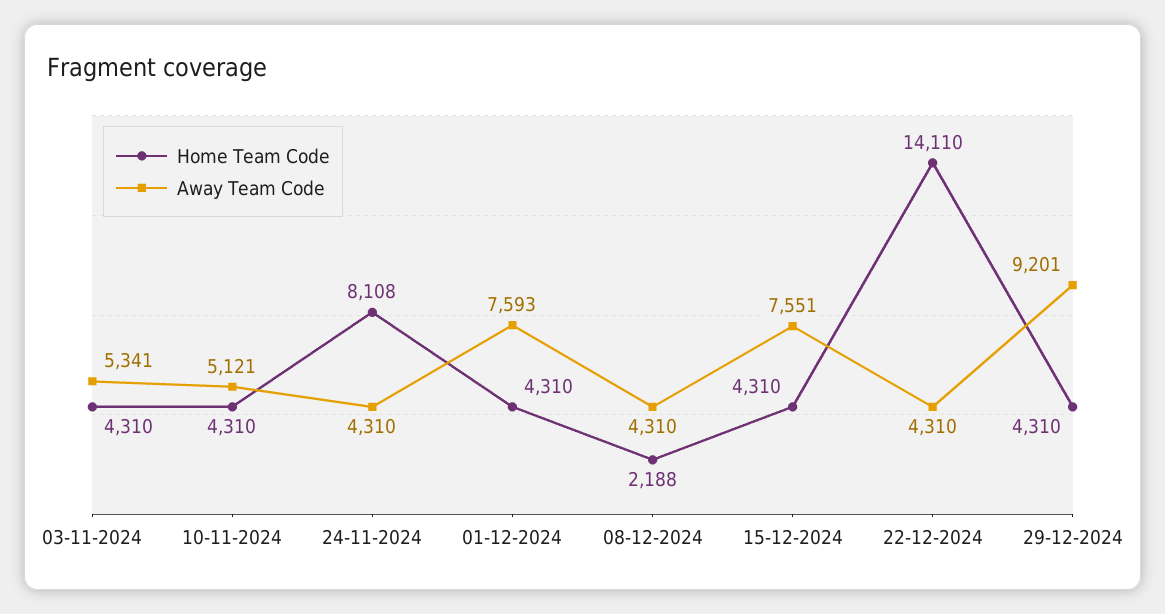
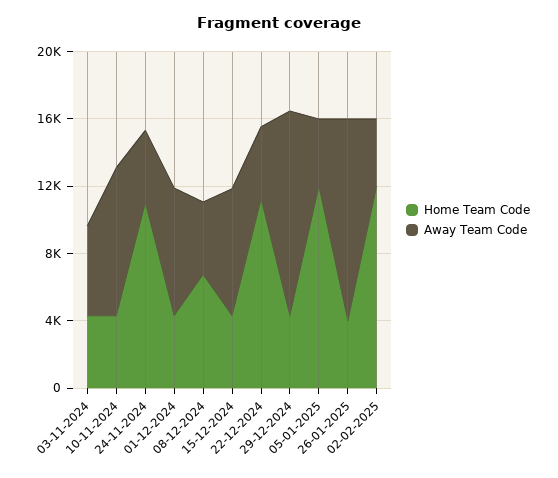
Away Team Code, 10-11-2024: 5121 -> 9000
Home Team Code, 24-11-2024: 8108 -> 11000
Home Team Code, 08-12-2024: 2188 -> 7000
Home Team Code, 22-12-2024: 14110 -> 11000
Away Team Code, 29-12-2024: 9201 -> 12000
Home Team Code, 05-01-2025: none -> 12000
Away Team Code, 05-01-2025: none -> 4000
Home Team Code, 26-01-2025: none -> 4000
Away Team Code, 26-01-2025: none -> 12000
Home Team Code, 02-02-2025: none -> 12000
Away Team Code, 02-02-2025: none -> 4000

